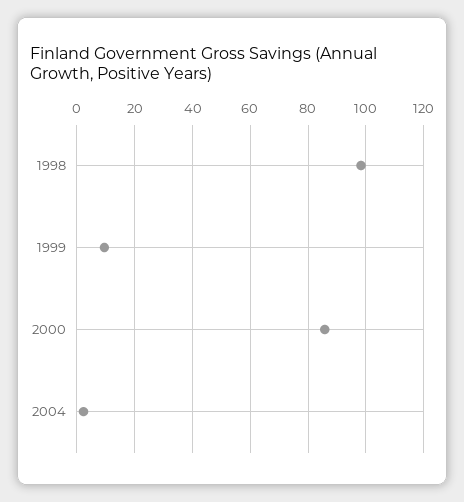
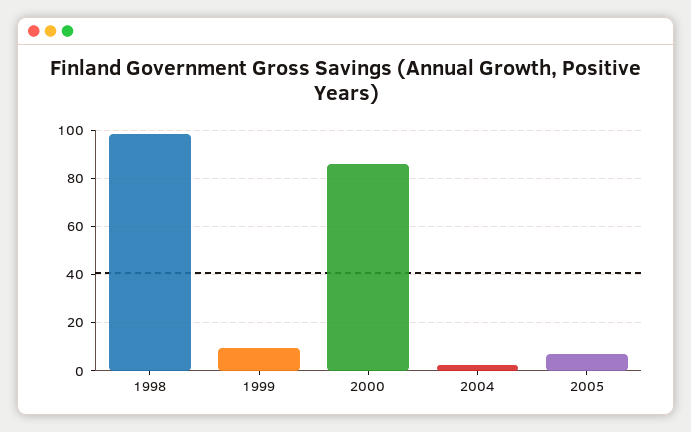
2005: none -> 7.5

